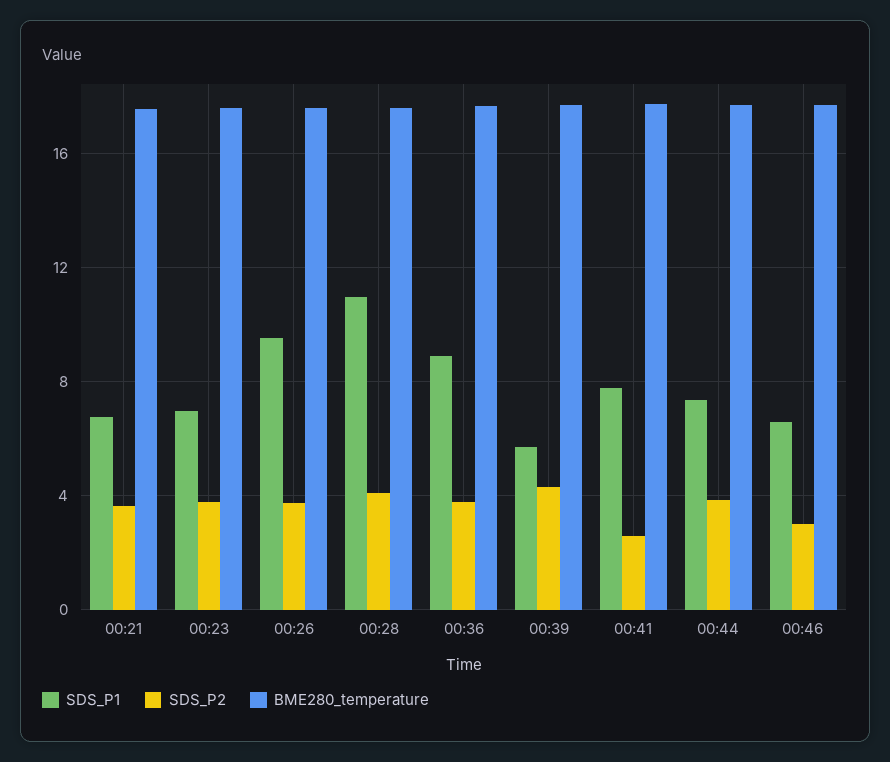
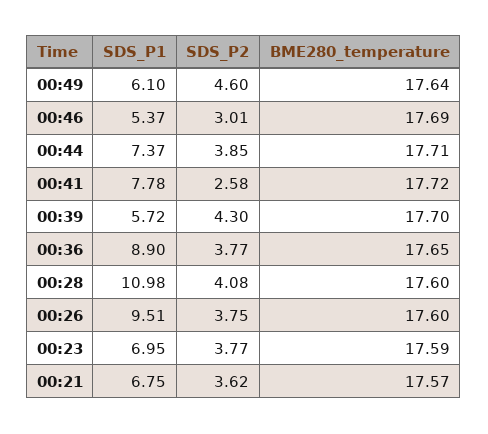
SDS_P1, 00:46: 6.5 -> 5.37
SDS_P1, 00:49: none -> 6.1
SDS_P2, 00:49: none -> 4.6
BME280_temperature, 00:49: none -> 17.64

